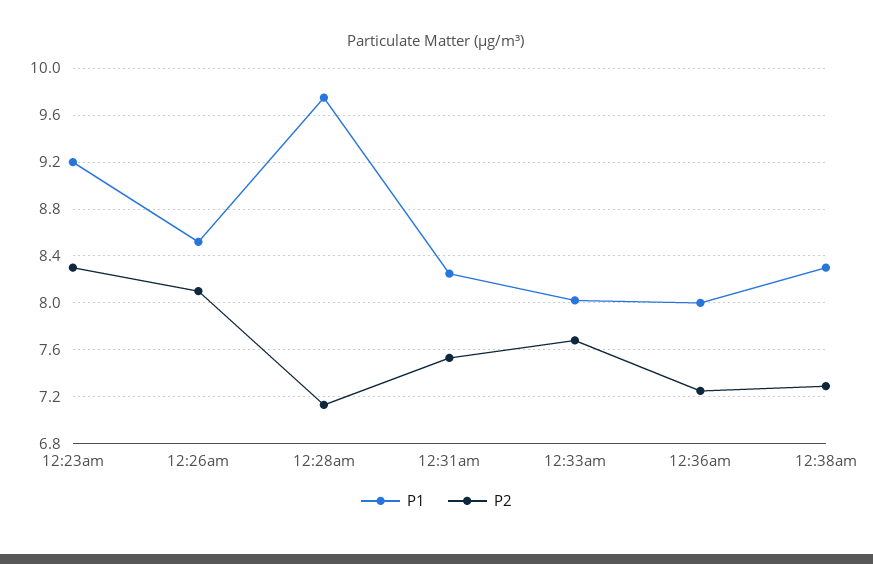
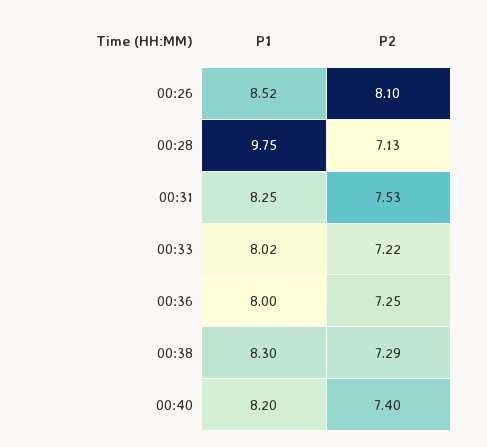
P1, 12:23am: 9.2 -> none
P2, 12:23am: 8.3 -> none
P2, 12:33am: 7.7 -> 7.22
P1, 00:40: none -> 8.2
P2, 00:40: none -> 7.4

